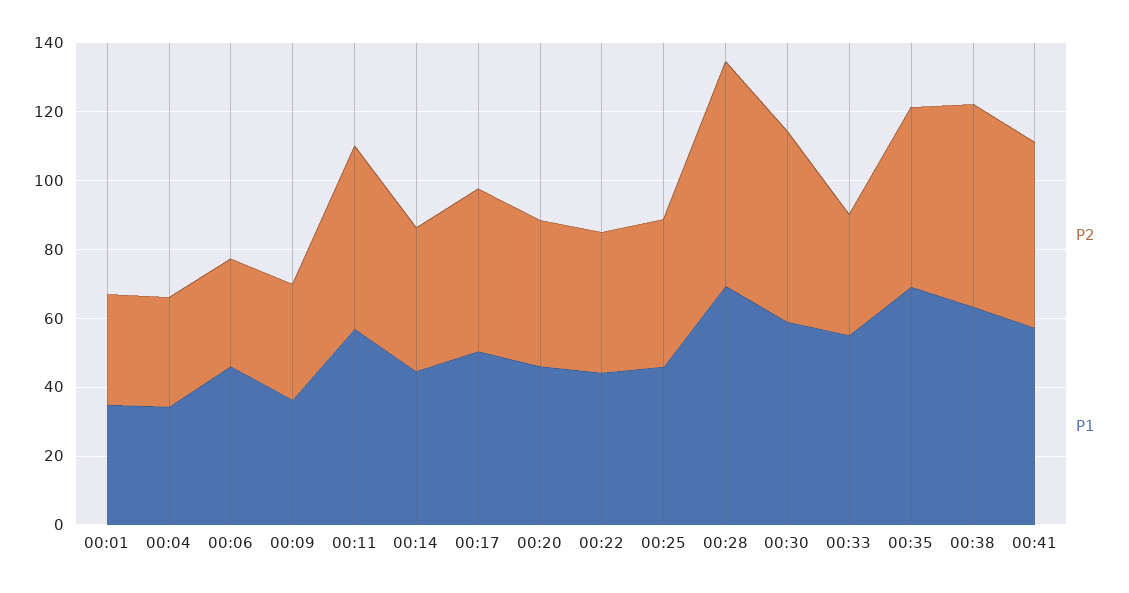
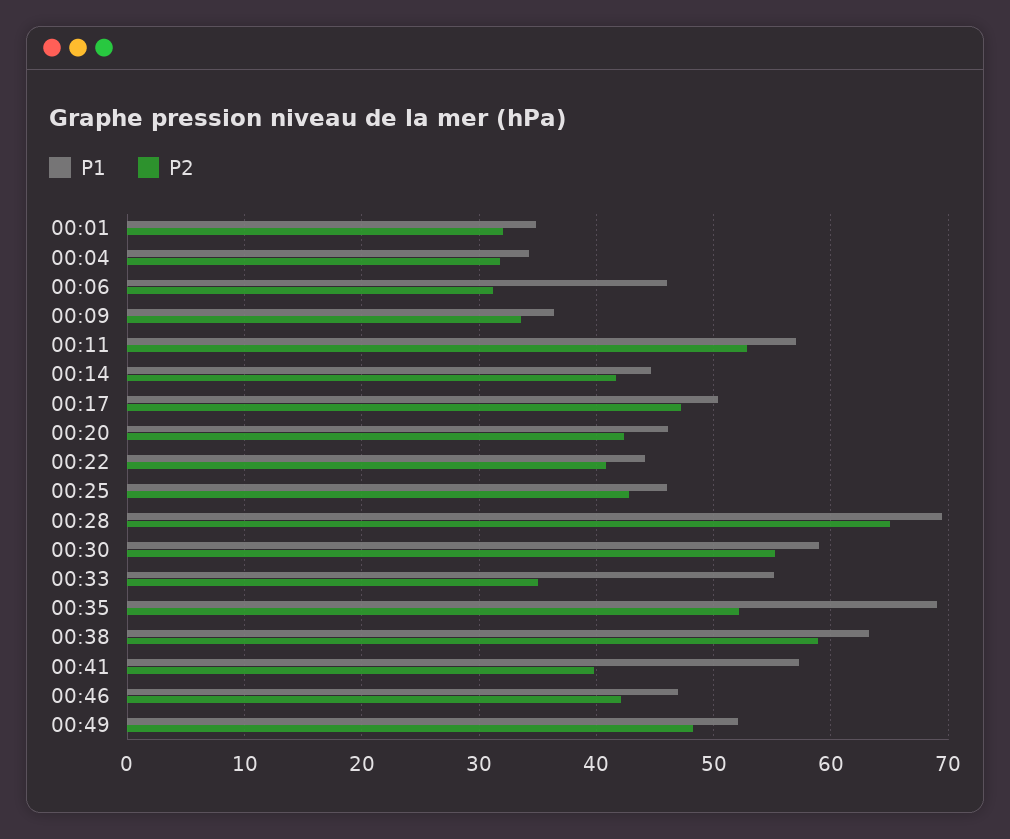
P2, 00:41: 55 -> 40
P1, 00:46: none -> 47
P2, 00:46: none -> 42
P1, 00:49: none -> 52
P2, 00:49: none -> 48

